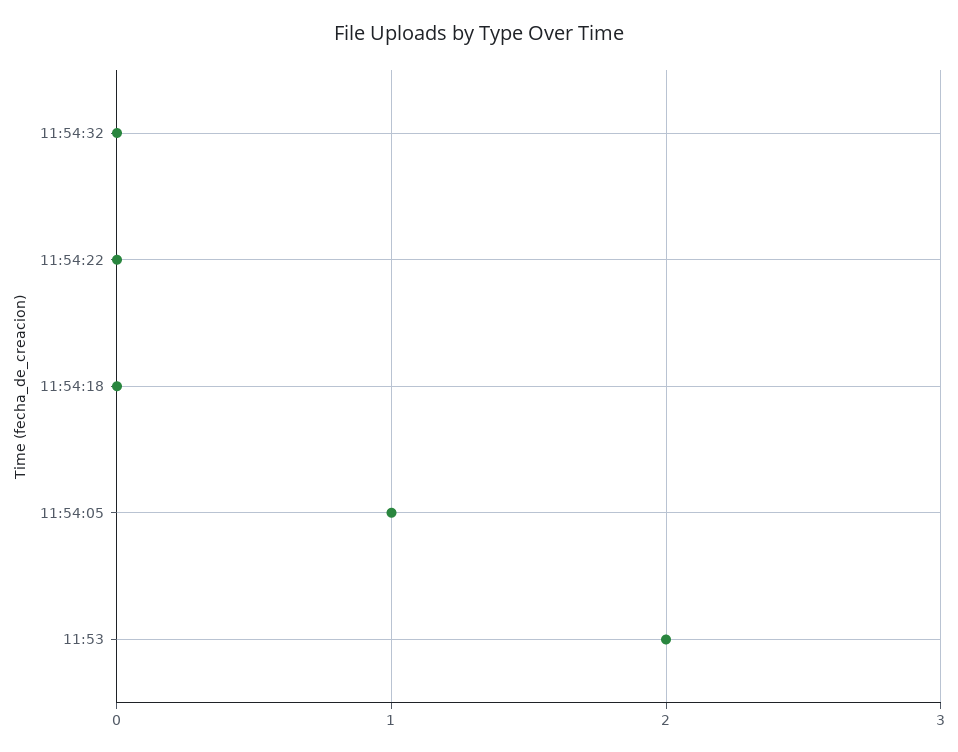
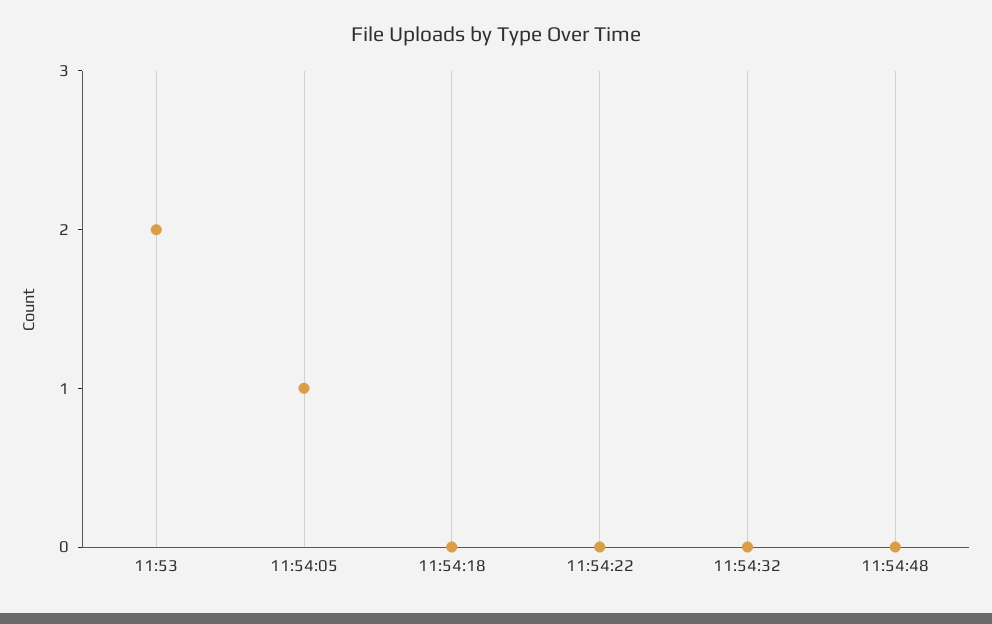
11:54:48: none -> 0

